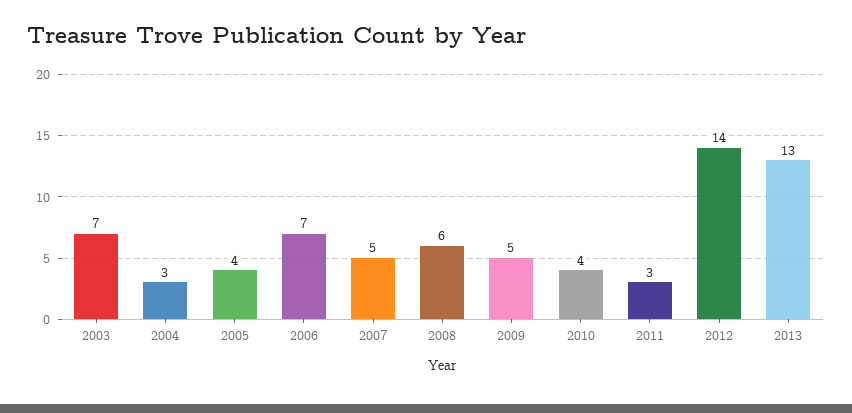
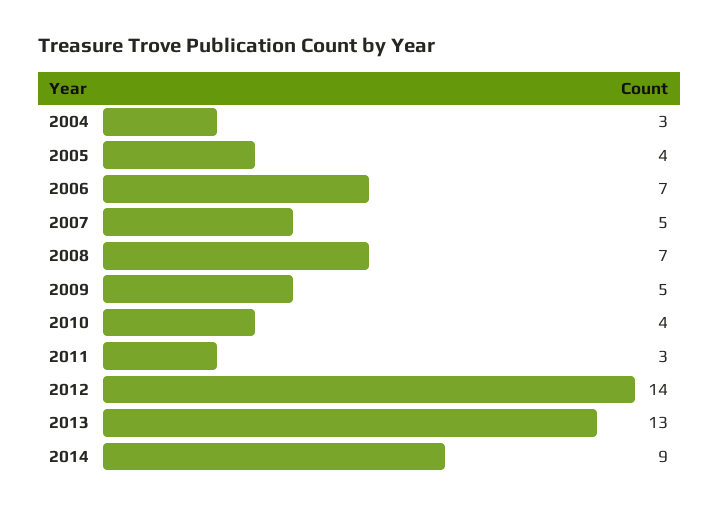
2003: 7 -> none
2008: 6 -> 7
2014: none -> 9

